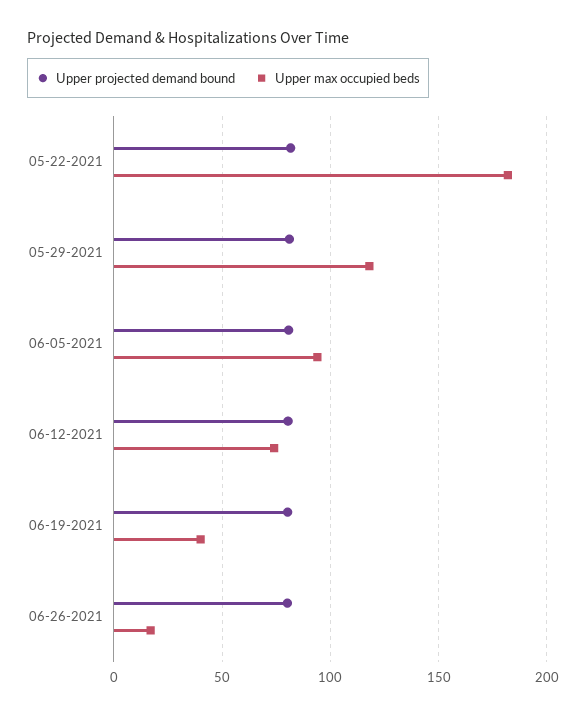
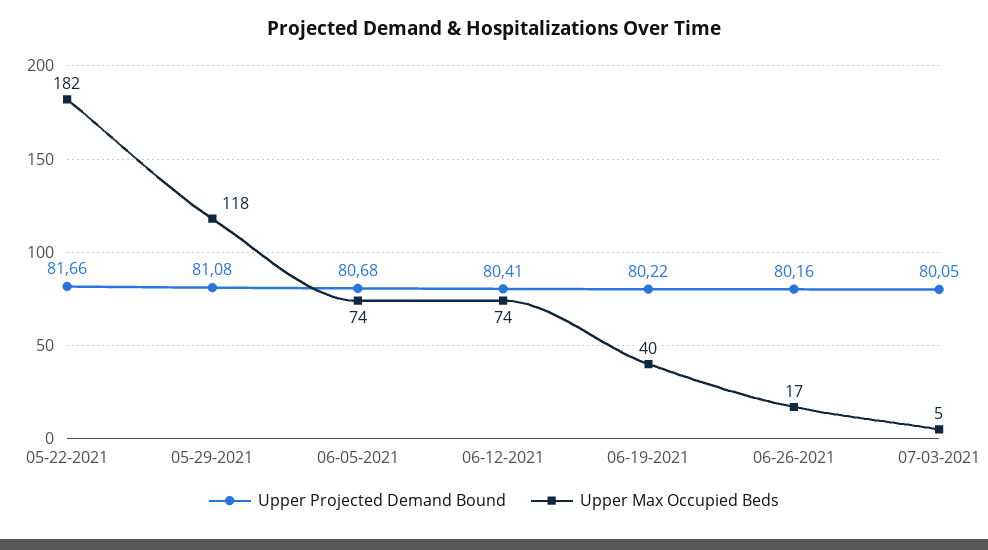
Upper max occupied beds, 06-05-2021: 95 -> 74
Upper projected demand bound, 07-03-2021: none -> 80.05
Upper max occupied beds, 07-03-2021: none -> 5

